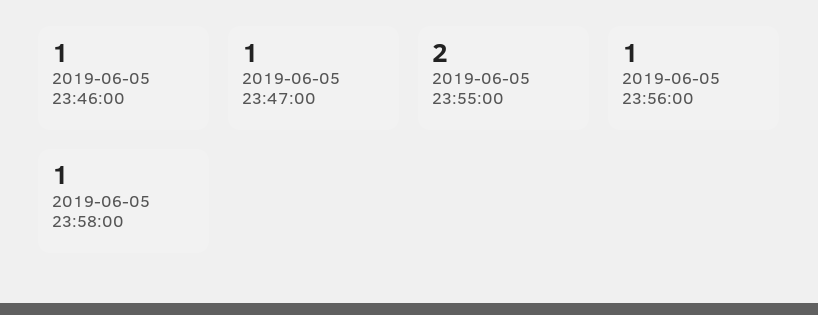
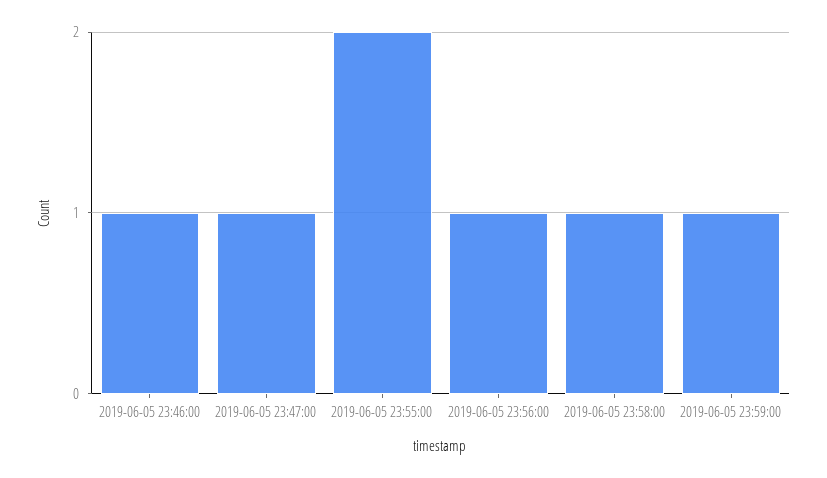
2019-06-05 23:59:00: none -> 1

